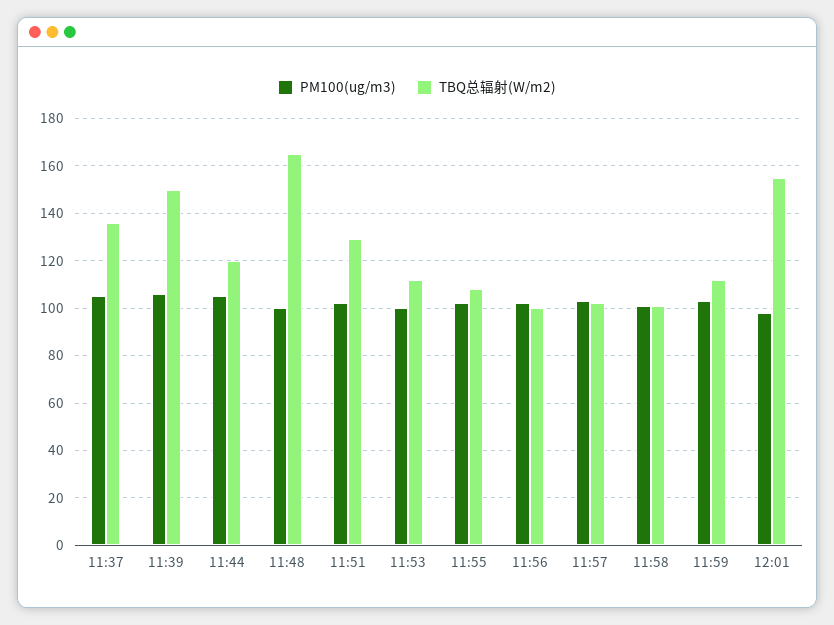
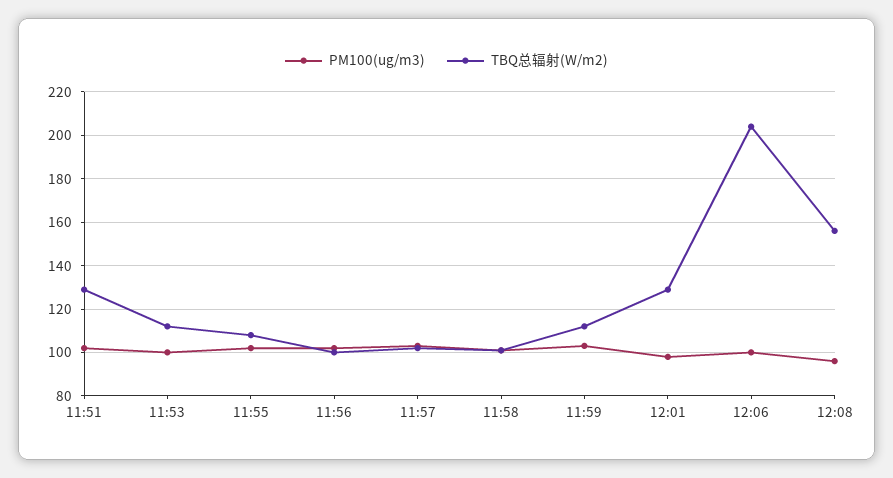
PM100(ug/m3), 11:37: 105 -> none
TBQ总辐射(W/m2), 11:37: 135 -> none
PM100(ug/m3), 11:39: 105 -> none
TBQ总辐射(W/m2), 11:39: 150 -> none
PM100(ug/m3), 11:44: 105 -> none
TBQ总辐射(W/m2), 11:44: 120 -> none
PM100(ug/m3), 11:48: 100 -> none
TBQ总辐射(W/m2), 11:48: 165 -> none
TBQ总辐射(W/m2), 12:01: 155 -> 130
PM100(ug/m3), 12:06: none -> 100
TBQ总辐射(W/m2), 12:06: none -> 205
PM100(ug/m3), 12:08: none -> 95
TBQ总辐射(W/m2), 12:08: none -> 155

